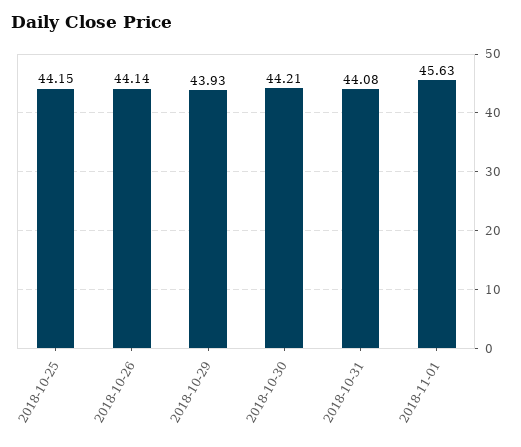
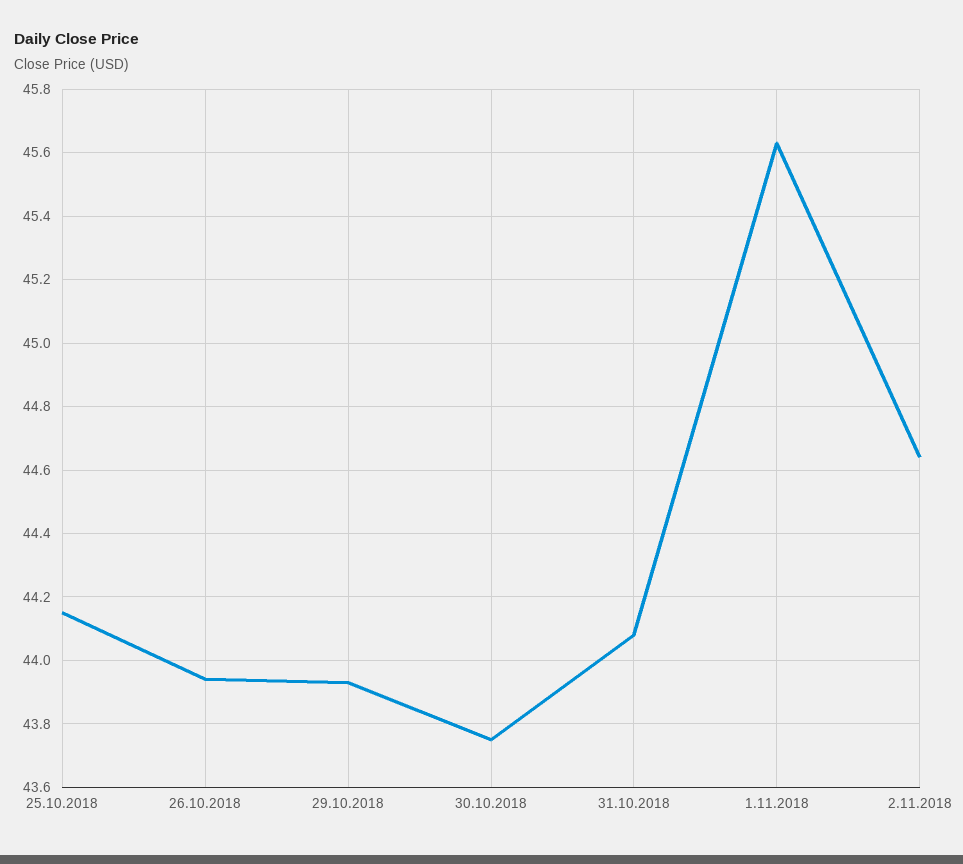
2018-10-26: 44.14 -> 43.95
2018-10-30: 44.21 -> 43.75
2.11.2018: none -> 44.65

